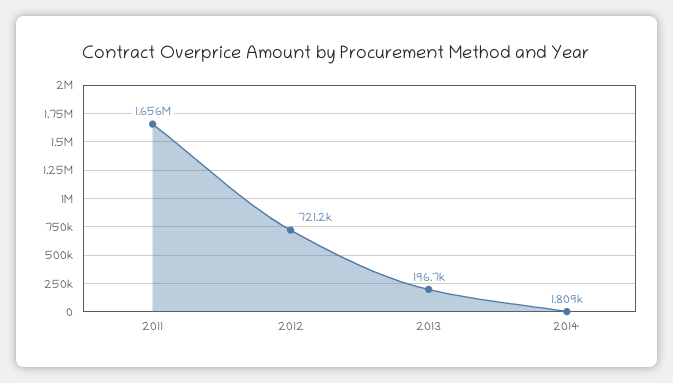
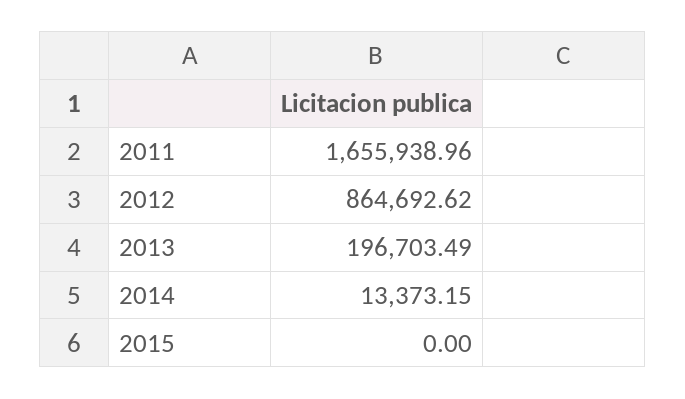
2012: 721200 -> 864692.62
2014: 1809 -> 13373.15
2015: none -> 0

